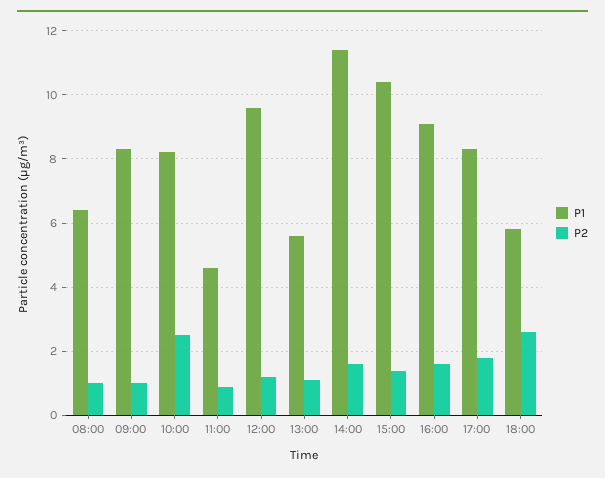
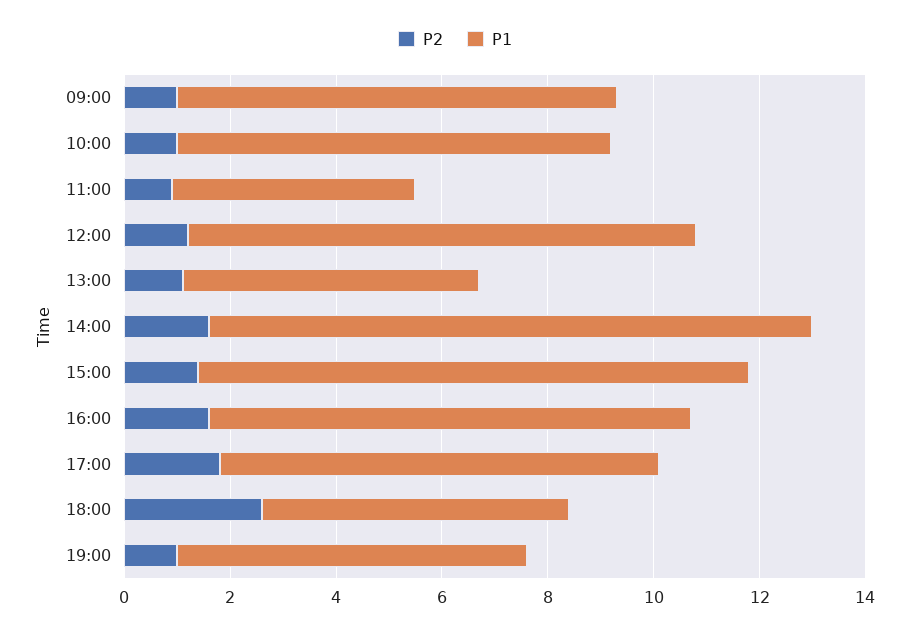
P1, 08:00: 6.5 -> none
P2, 08:00: 1 -> none
P2, 10:00: 2.5 -> 1
P2, 19:00: none -> 1
P1, 19:00: none -> 6.5

